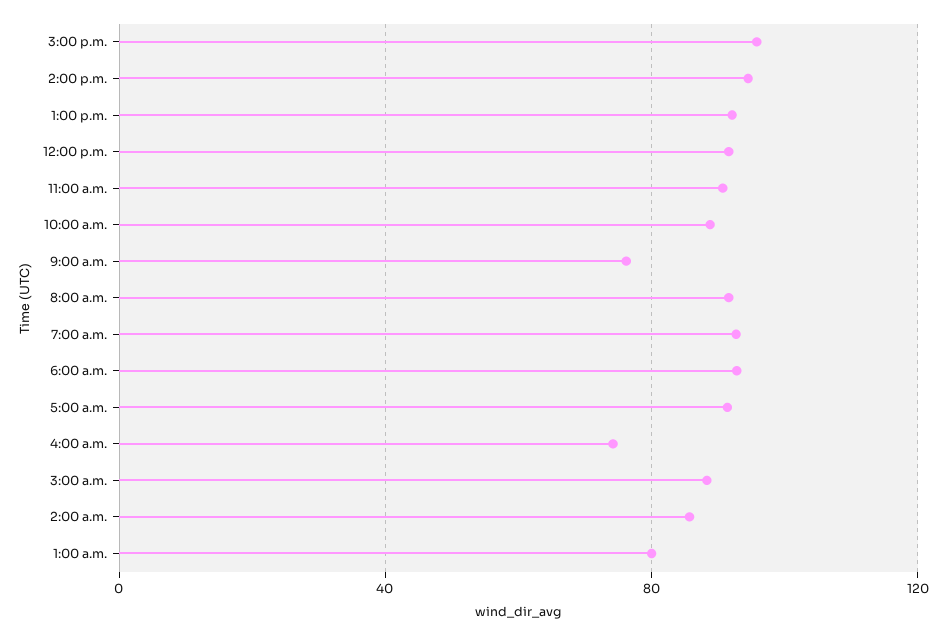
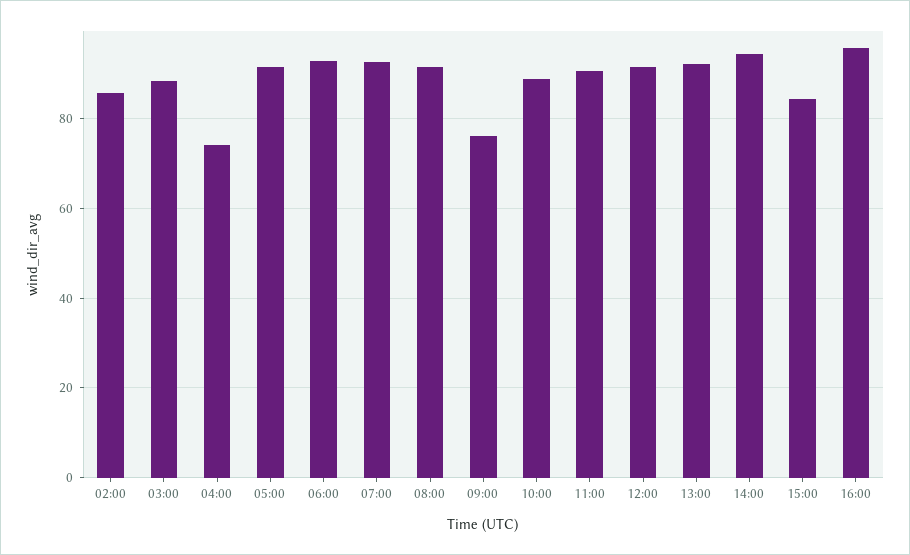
3:00 p.m.: 95 -> 84
1:00 a.m.: 80 -> none
16:00: none -> 96

